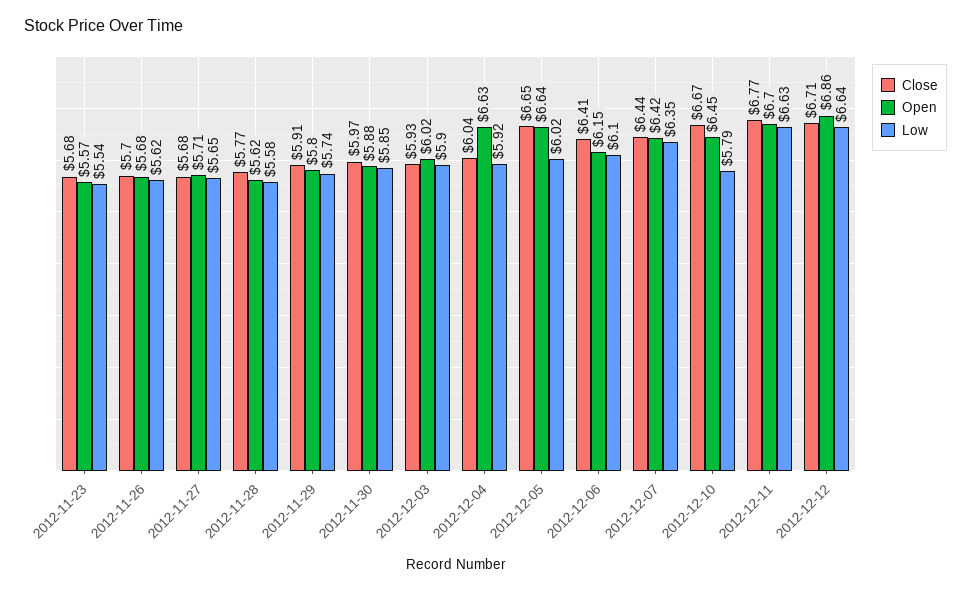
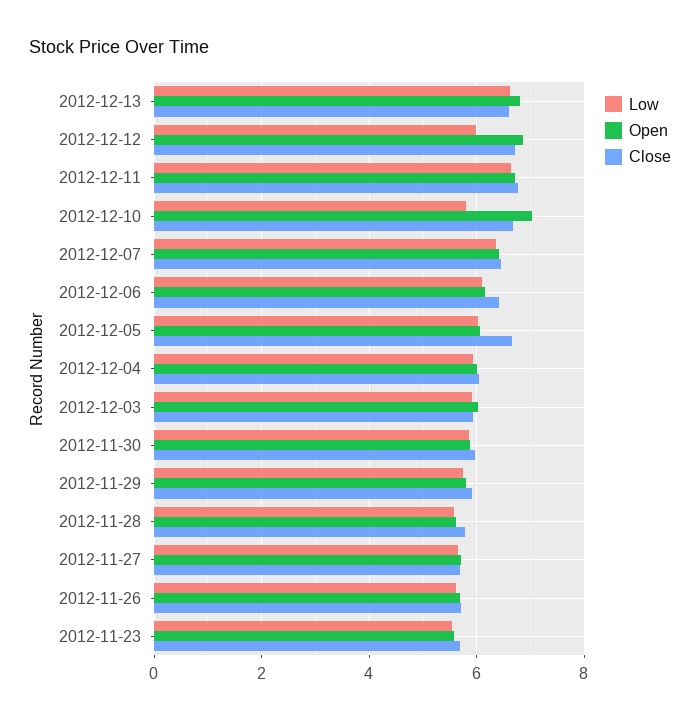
Open, 2012-12-04: 6.63 -> 6
Open, 2012-12-05: 6.64 -> 6
Open, 2012-12-10: 6.45 -> 7
Low, 2012-12-12: 6.64 -> 6
Low, 2012-12-13: none -> 6.6
Open, 2012-12-13: none -> 6.8
Close, 2012-12-13: none -> 6.6

